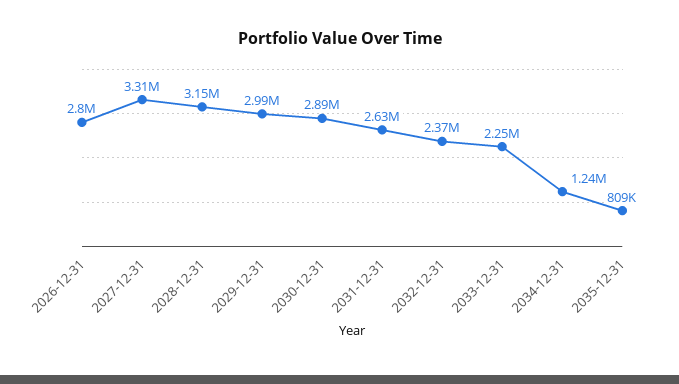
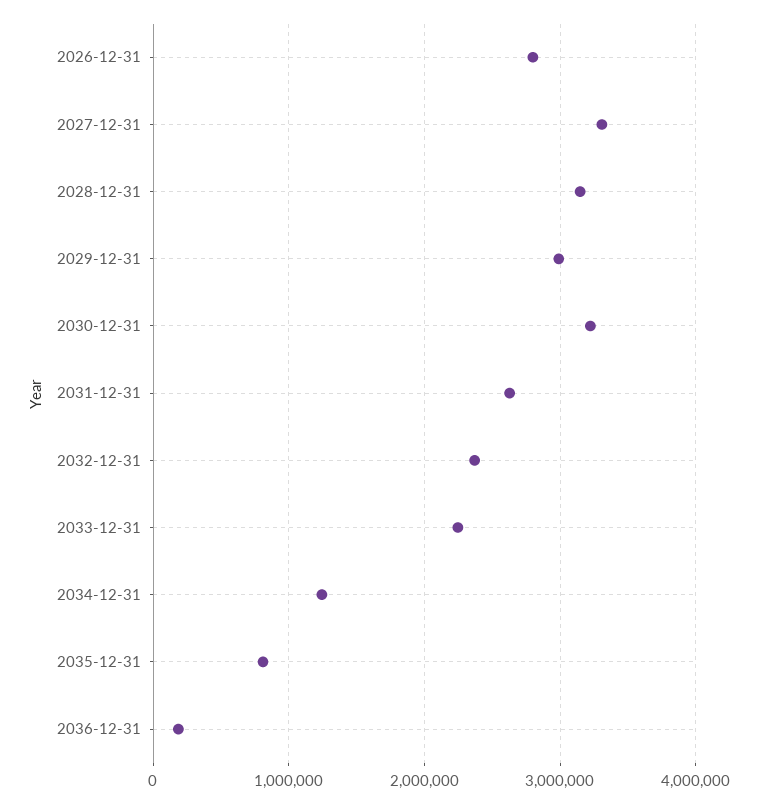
2030-12-31: 2890000 -> 3200000
2036-12-31: none -> 200000

